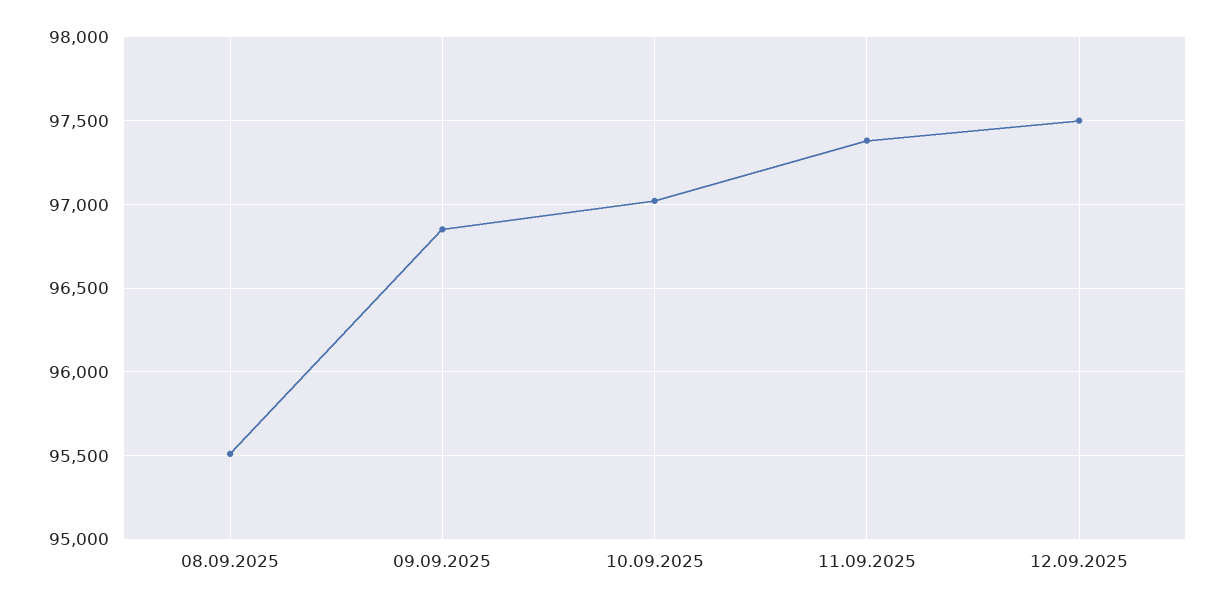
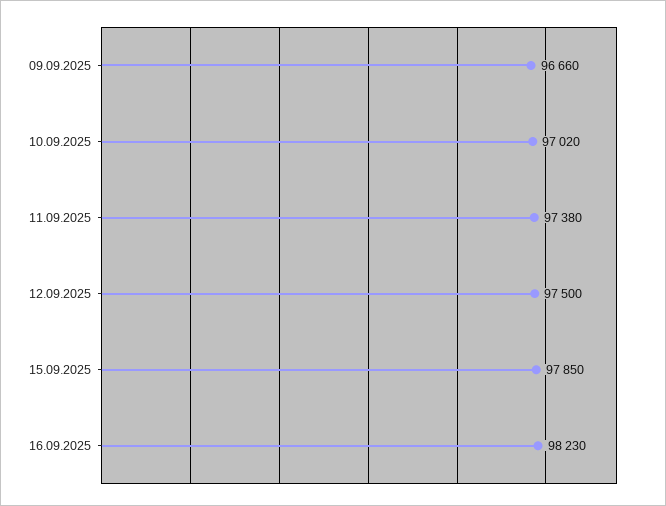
08.09.2025: 95500 -> none
09.09.2025: 96850 -> 96660
15.09.2025: none -> 97850
16.09.2025: none -> 98230

